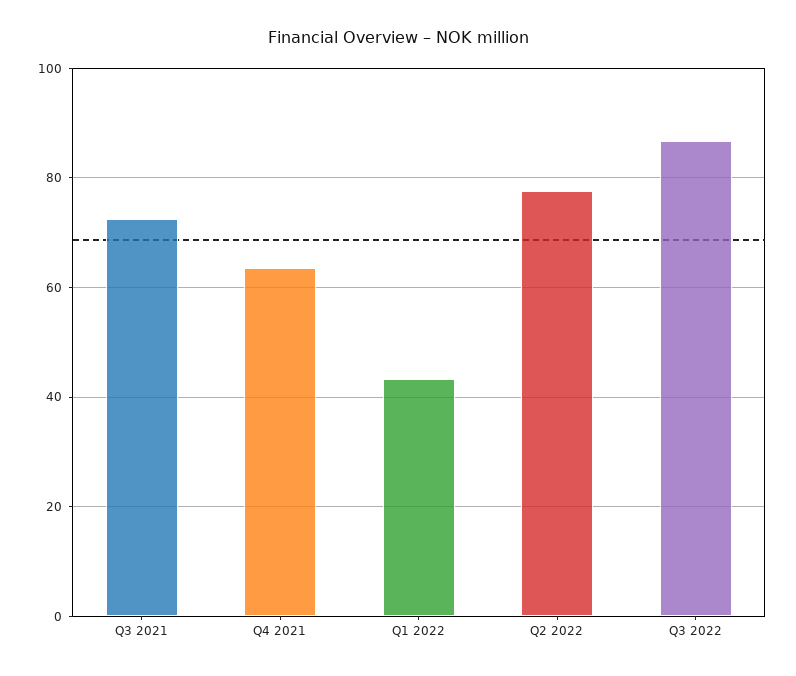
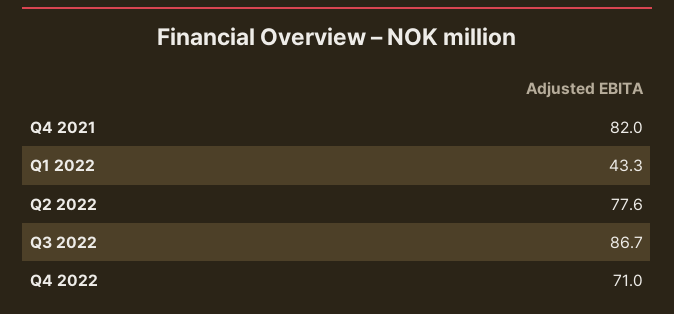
Q3 2021: 72 -> none
Q4 2021: 64 -> 82
Q4 2022: none -> 71

